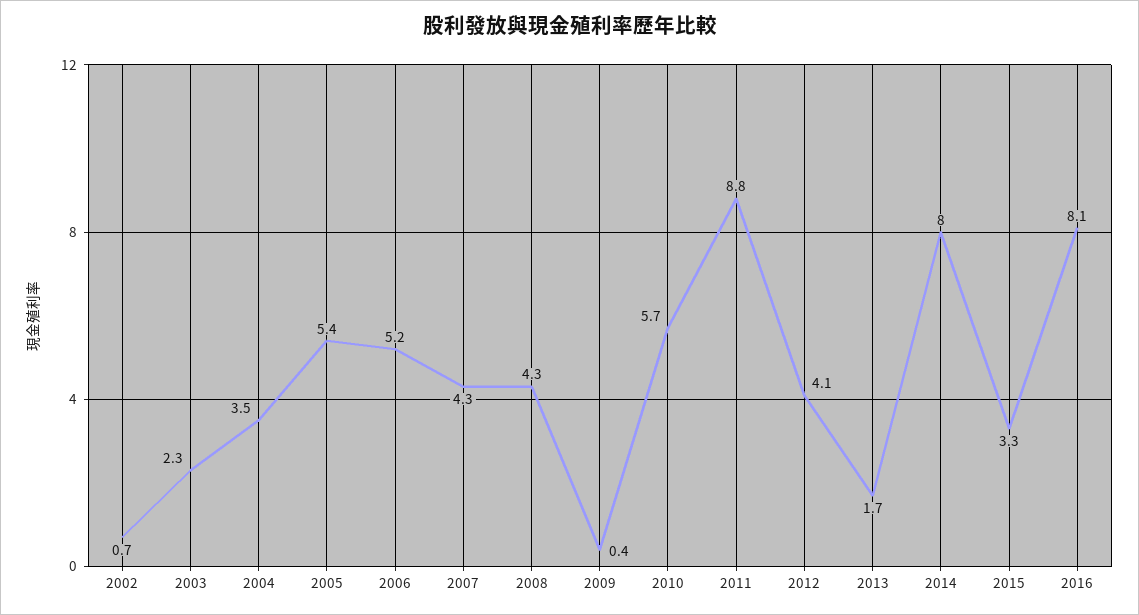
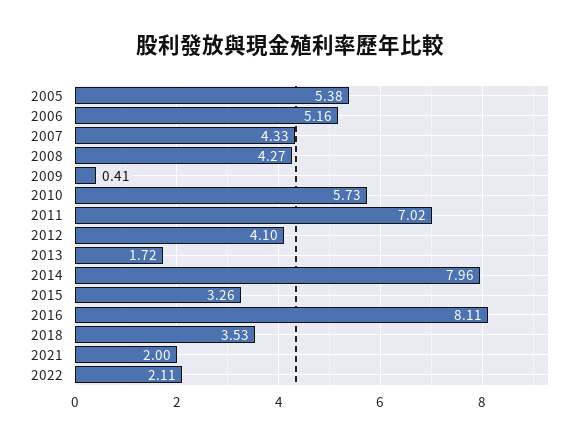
2002: 0.7 -> none
2003: 2.3 -> none
2004: 3.5 -> none
2011: 8.8 -> 7.02
2018: none -> 3.53
2021: none -> 2
2022: none -> 2.11

